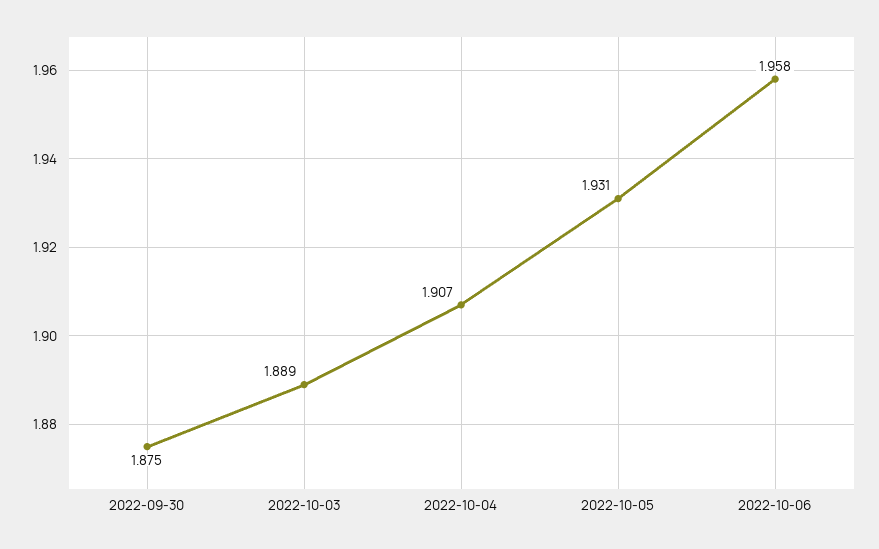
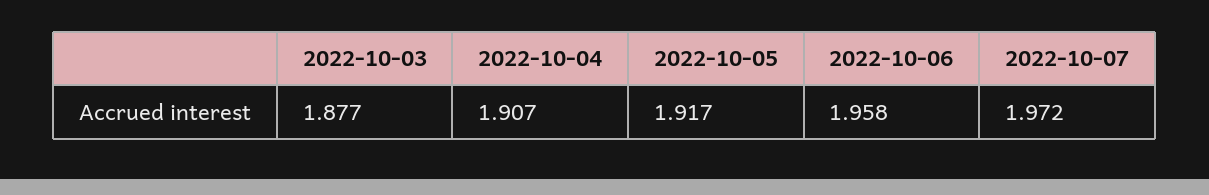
2022-09-30: 1.875 -> none
2022-10-03: 1.889 -> 1.877
2022-10-05: 1.931 -> 1.917
2022-10-07: none -> 1.972

